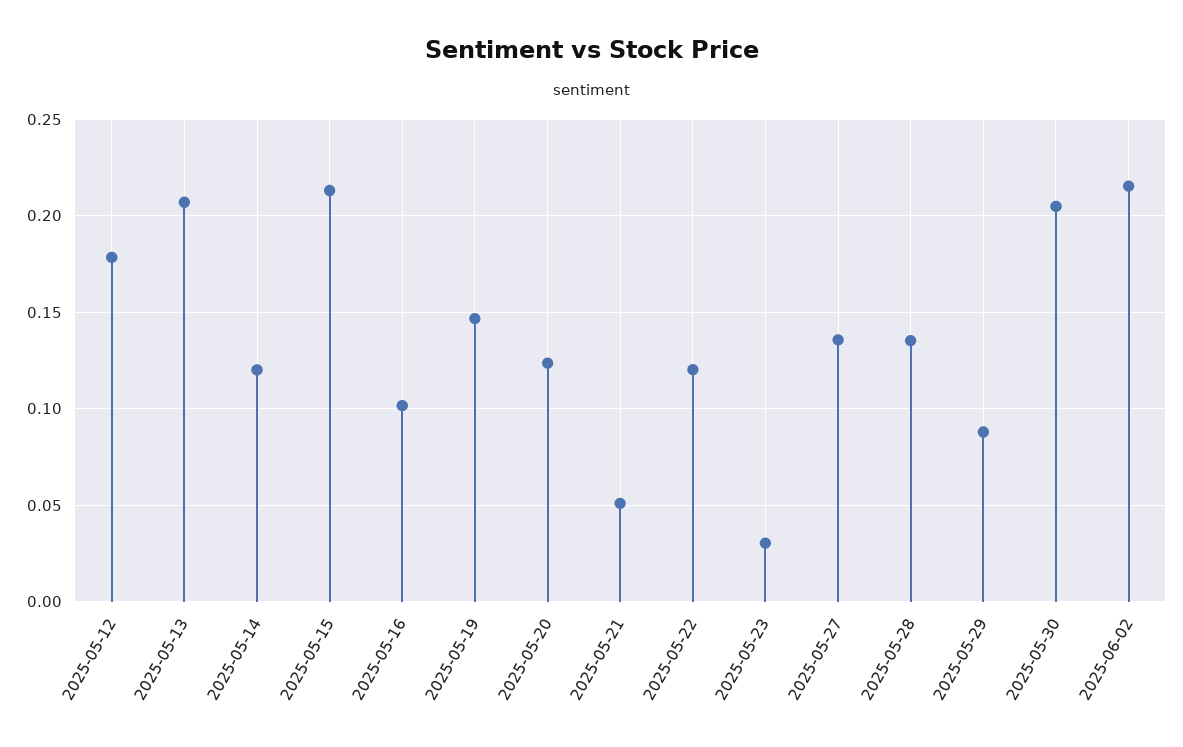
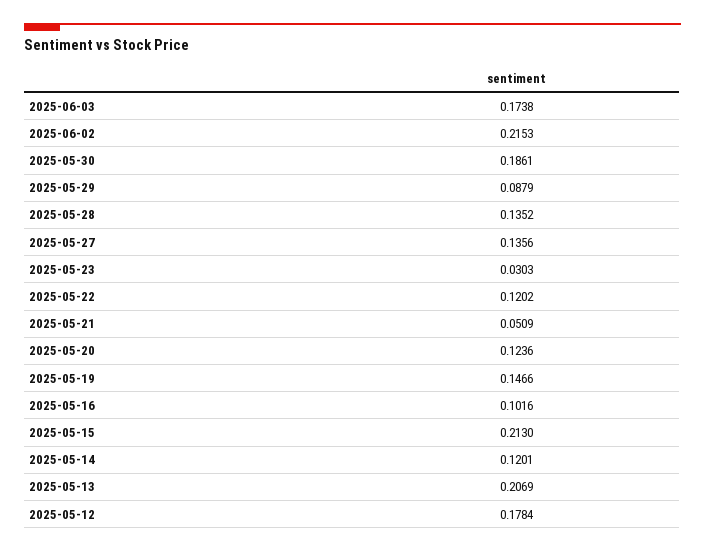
2025-05-30: 0.205 -> 0.1861
2025-06-03: none -> 0.1738

